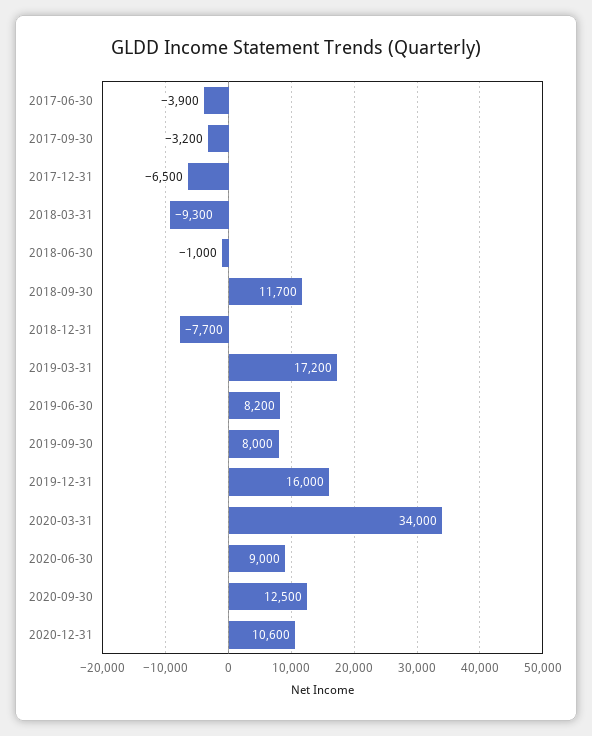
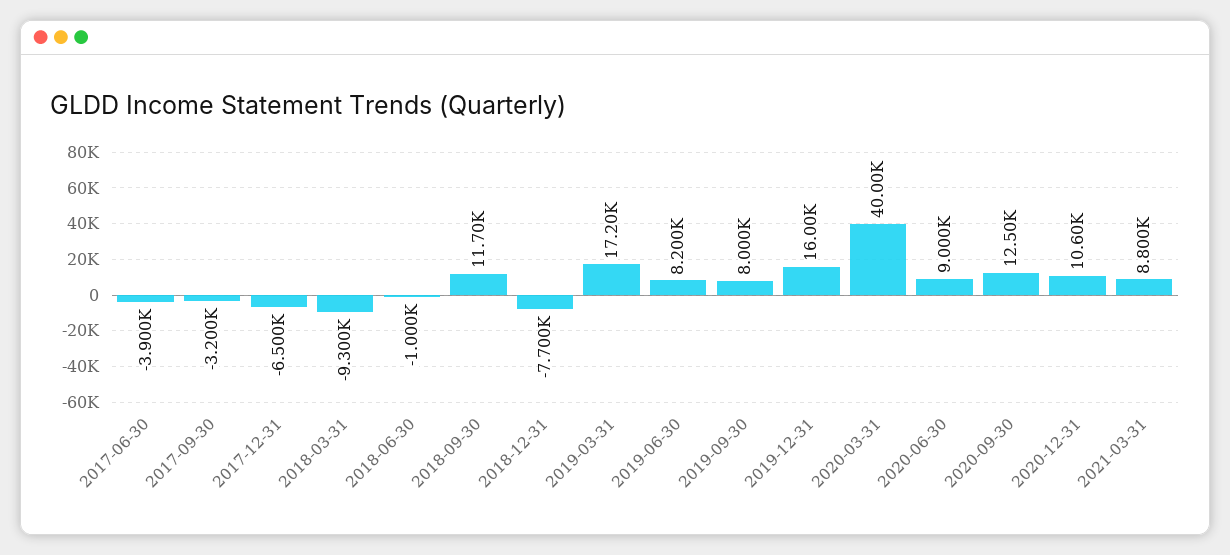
2020-03-31: 34000 -> 40000
2021-03-31: none -> 8800

